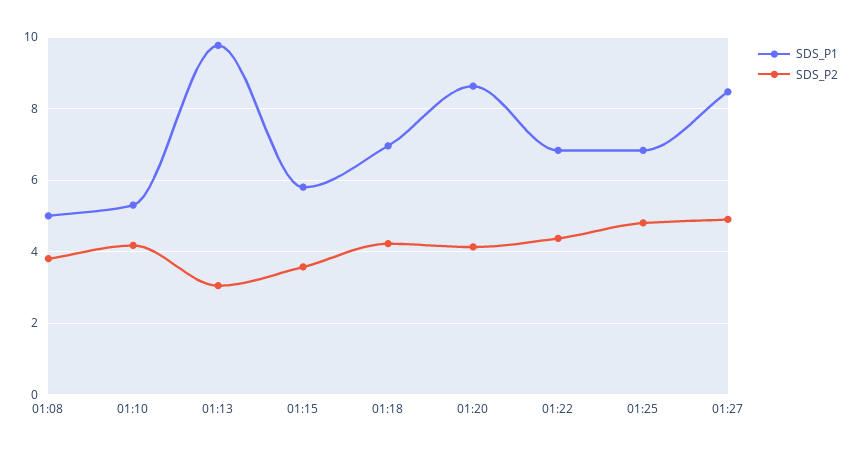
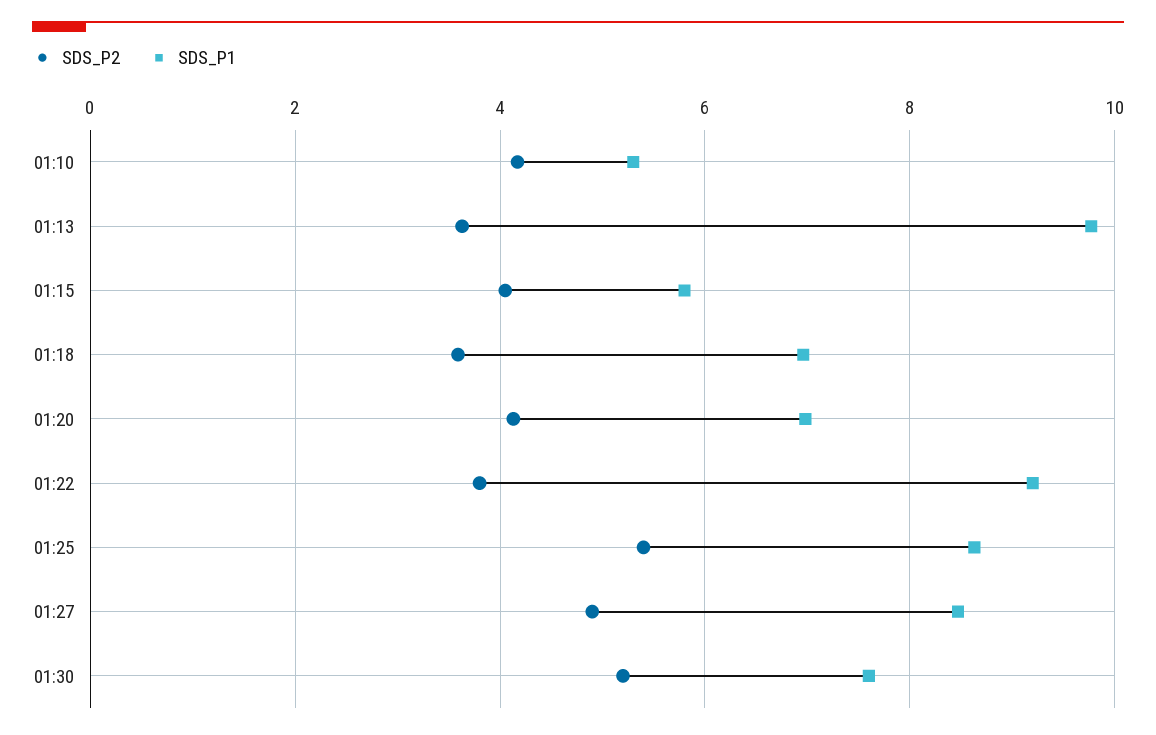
SDS_P1, 01:08: 5 -> none
SDS_P2, 01:08: 3.8 -> none
SDS_P2, 01:13: 3 -> 3.6
SDS_P2, 01:15: 3.6 -> 4
SDS_P2, 01:18: 4.2 -> 3.6
SDS_P1, 01:20: 8.6 -> 7
SDS_P1, 01:22: 6.8 -> 9.2
SDS_P2, 01:22: 4.4 -> 3.8
SDS_P1, 01:25: 6.8 -> 8.6
SDS_P2, 01:25: 4.8 -> 5.4
SDS_P2, 01:30: none -> 5.2
SDS_P1, 01:30: none -> 7.6

